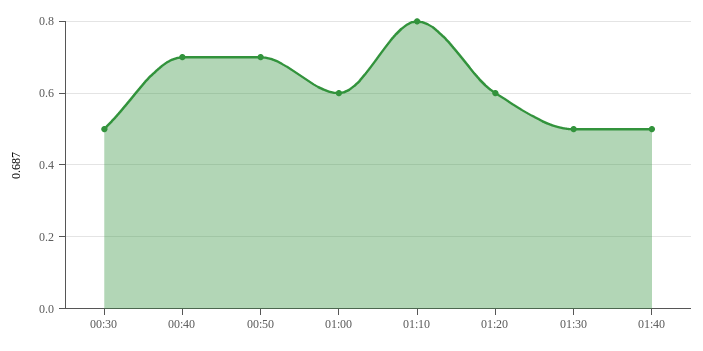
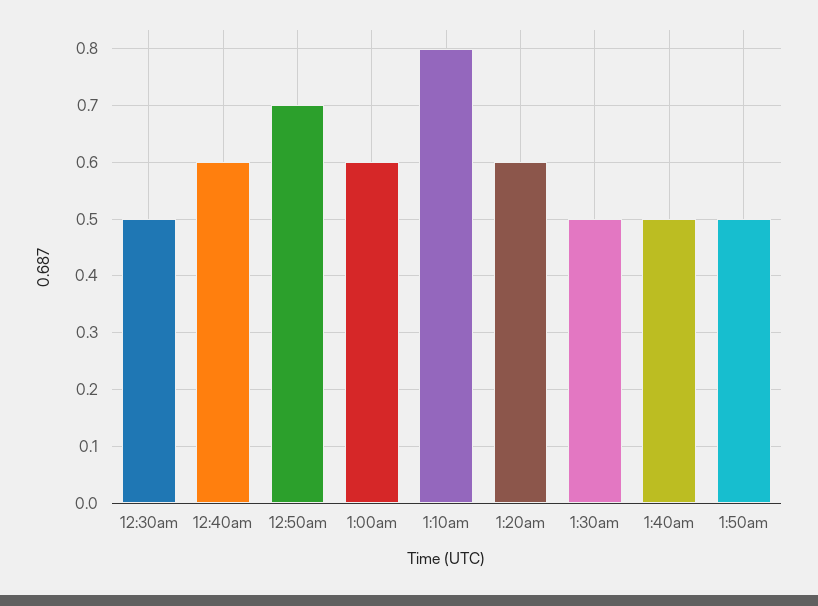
00:40: 0.7 -> 0.6
1:50am: none -> 0.5

